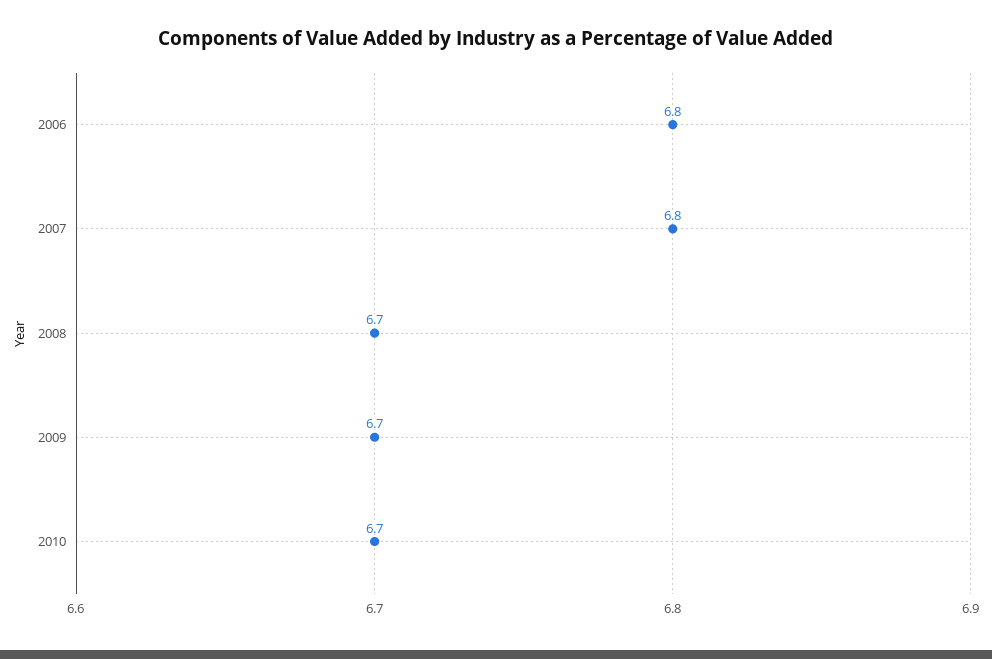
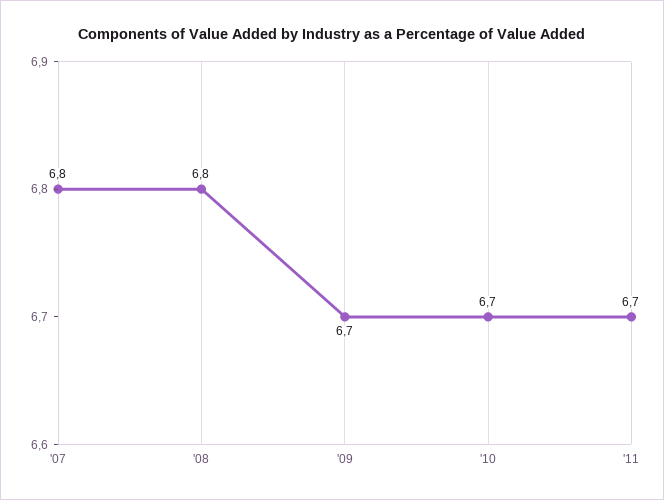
2006: 6.8 -> none
2008: 6.7 -> 6.8
'11: none -> 6.7

